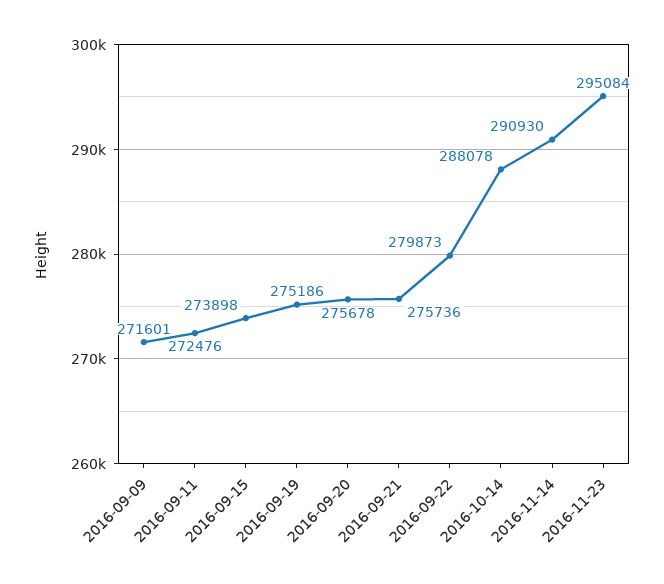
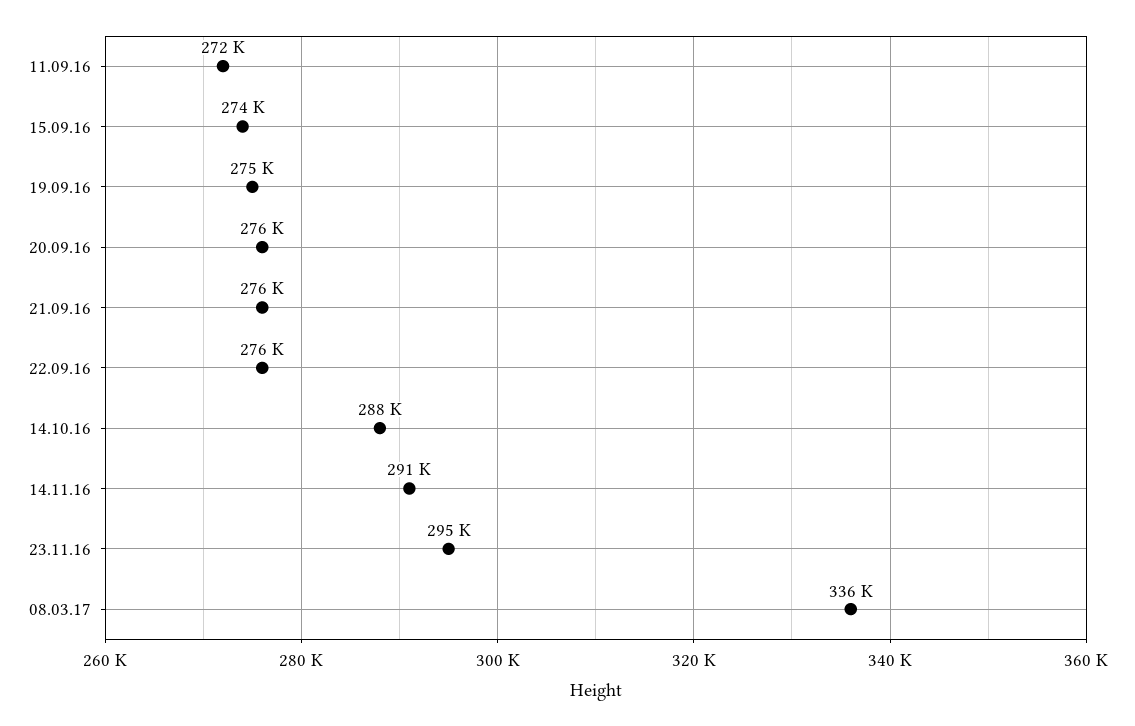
2016-09-09: 271601 -> none
2016-09-22: 279873 -> 276000
08.03.17: none -> 336000

